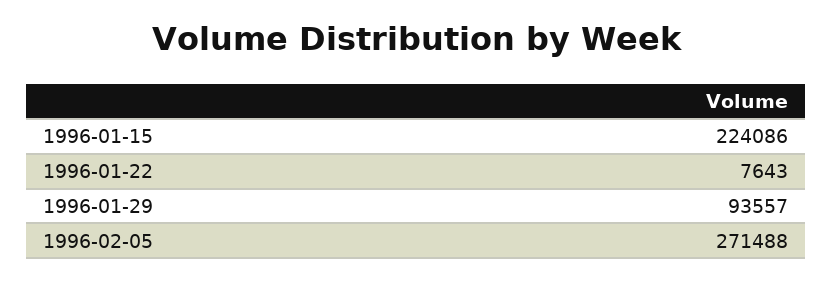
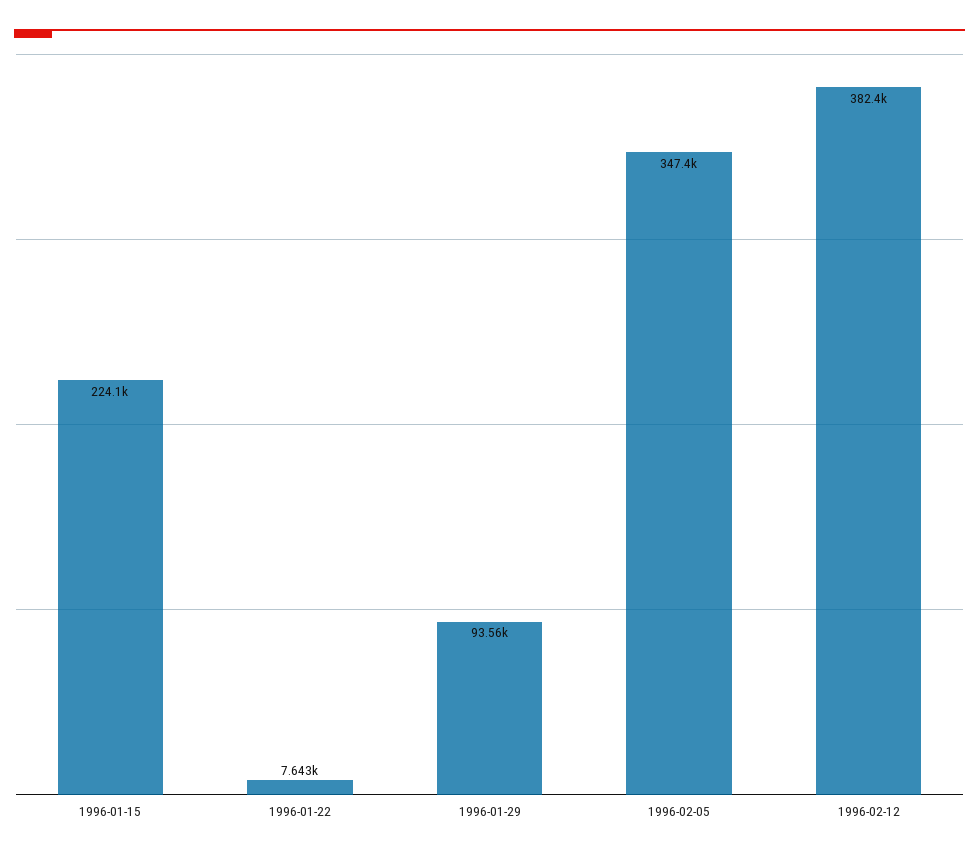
1996-02-05: 271488 -> 347400
1996-02-12: none -> 382400

